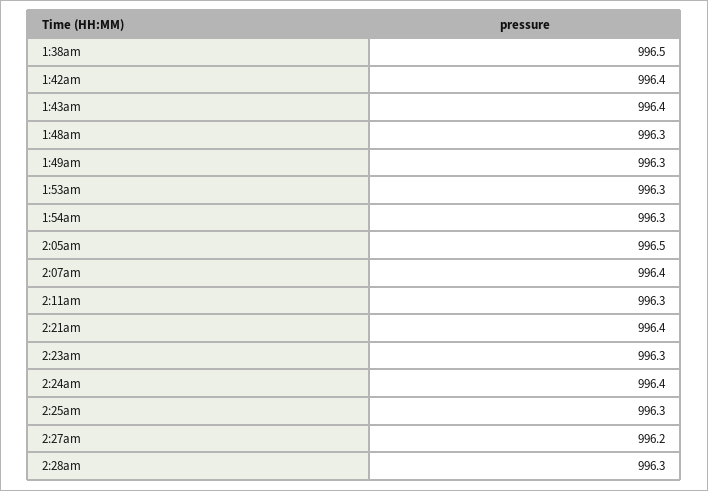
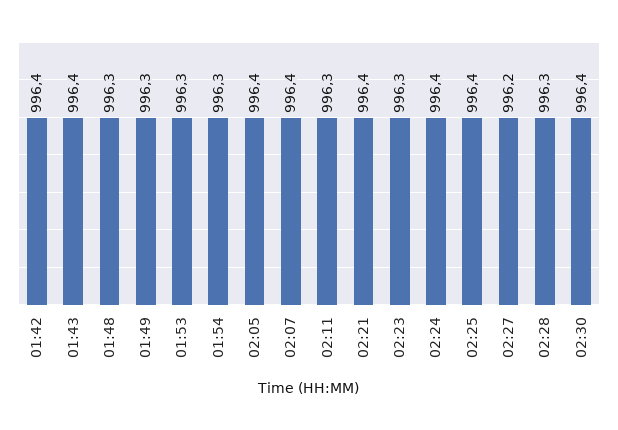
1:38am: 996.5 -> none
2:05am: 996.5 -> 996.4
2:25am: 996.3 -> 996.4
02:30: none -> 996.4

